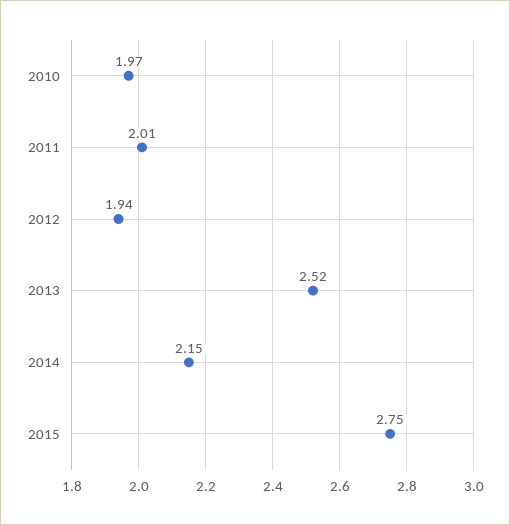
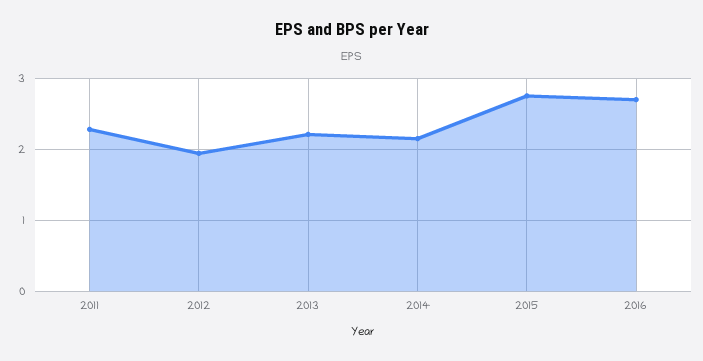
2010: 1.97 -> none
2011: 2.01 -> 2.3
2013: 2.52 -> 2.2
2016: none -> 2.7

